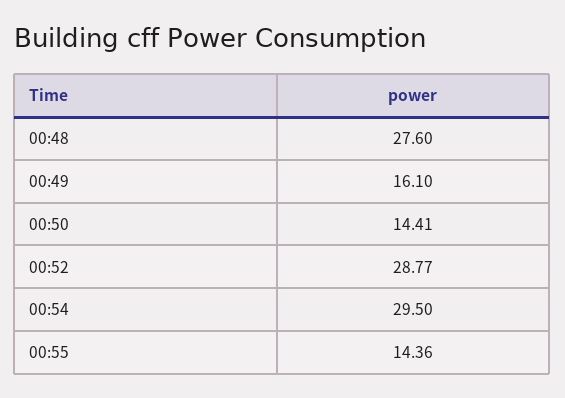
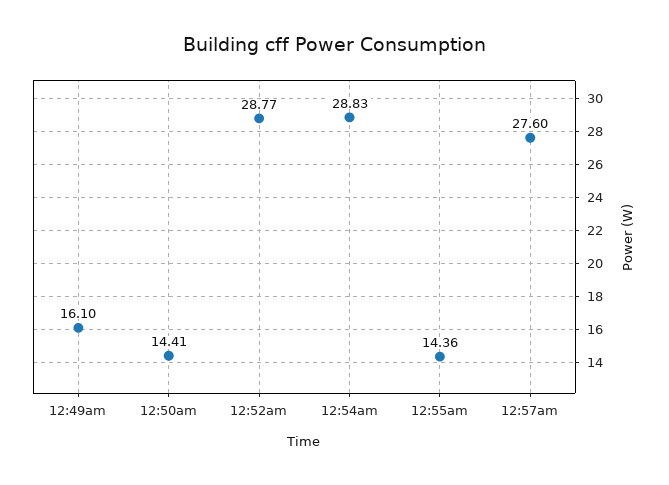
00:48: 27.6 -> none
00:54: 29.5 -> 28.83
12:57am: none -> 27.6

